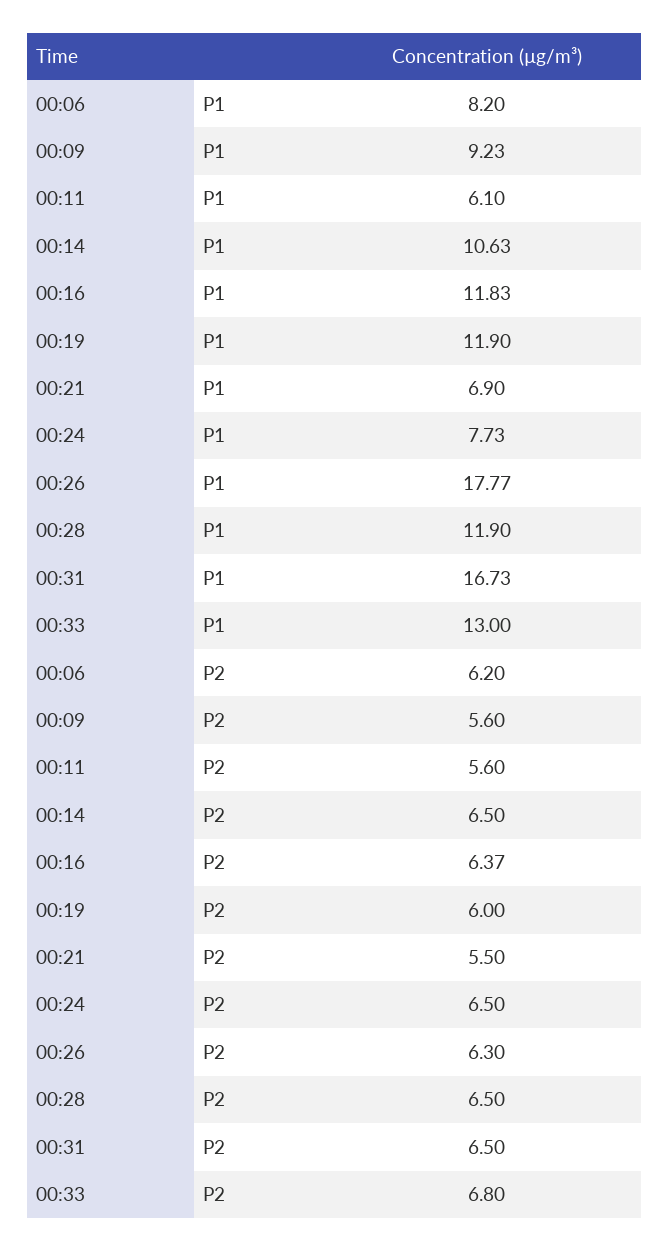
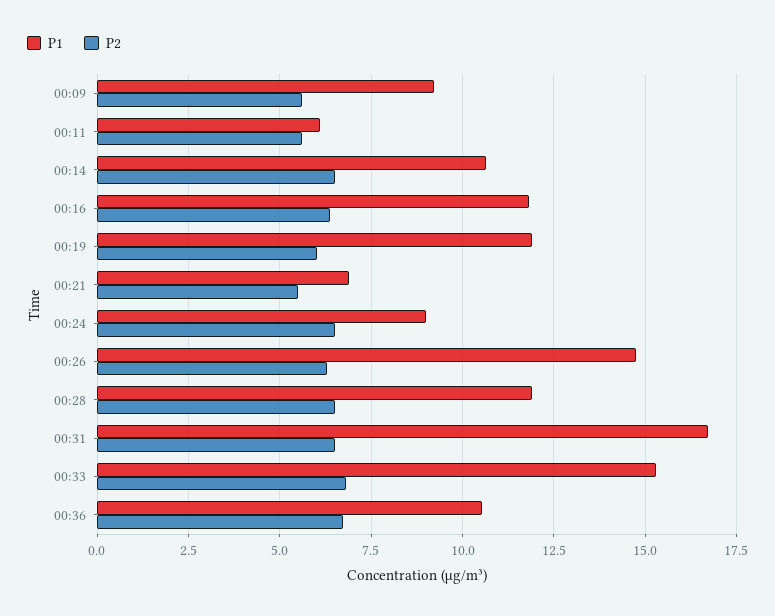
P1, 00:06: 8.2 -> none
P1, 00:24: 7.73 -> 9
P1, 00:26: 17.77 -> 14.75
P1, 00:33: 13 -> 15.25
P2, 00:06: 6.2 -> none
P1, 00:36: none -> 10.5
P2, 00:36: none -> 6.75

